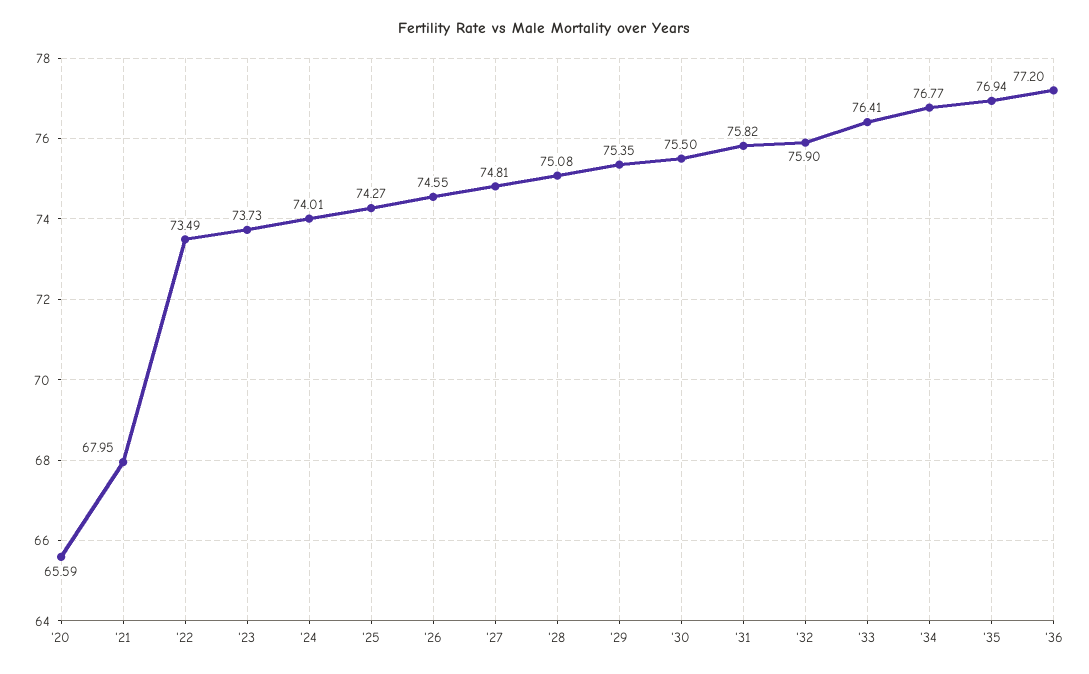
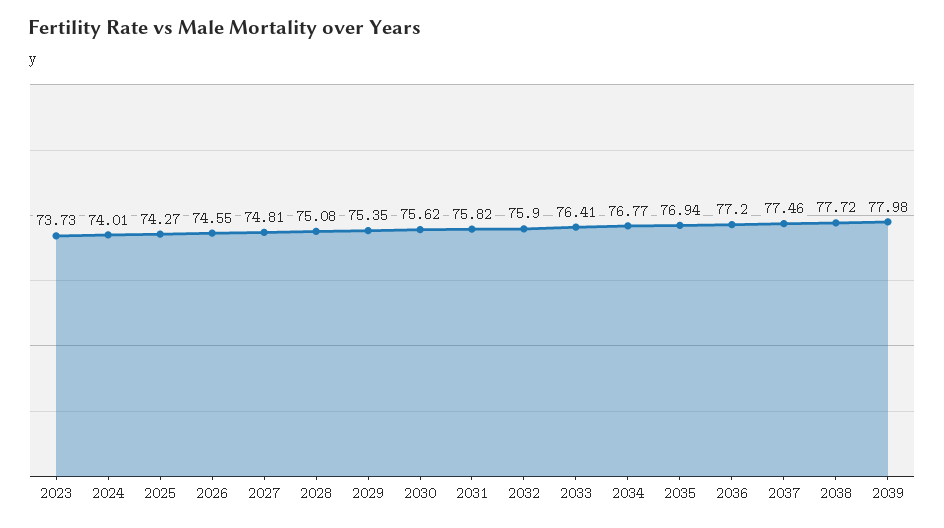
'20: 65.59 -> none
'21: 67.95 -> none
'22: 73.49 -> none
'30: 75.5 -> 75.62
2037: none -> 77.46
2038: none -> 77.72
2039: none -> 77.98

